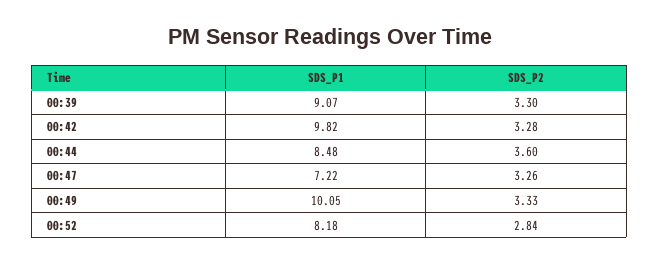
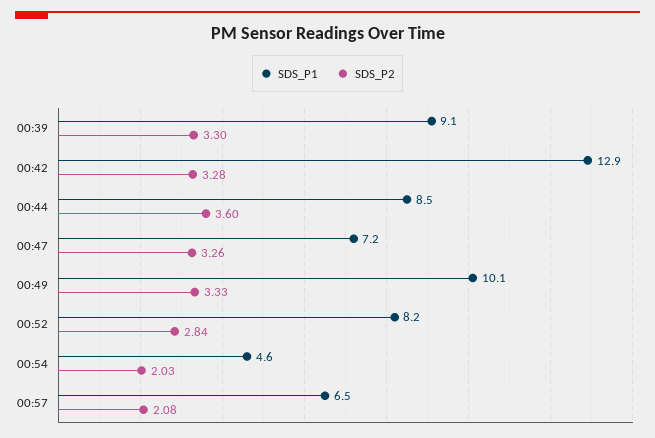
SDS_P1, 00:42: 9.82 -> 12.9
SDS_P1, 00:54: none -> 4.6
SDS_P2, 00:54: none -> 2.03
SDS_P1, 00:57: none -> 6.5
SDS_P2, 00:57: none -> 2.08

